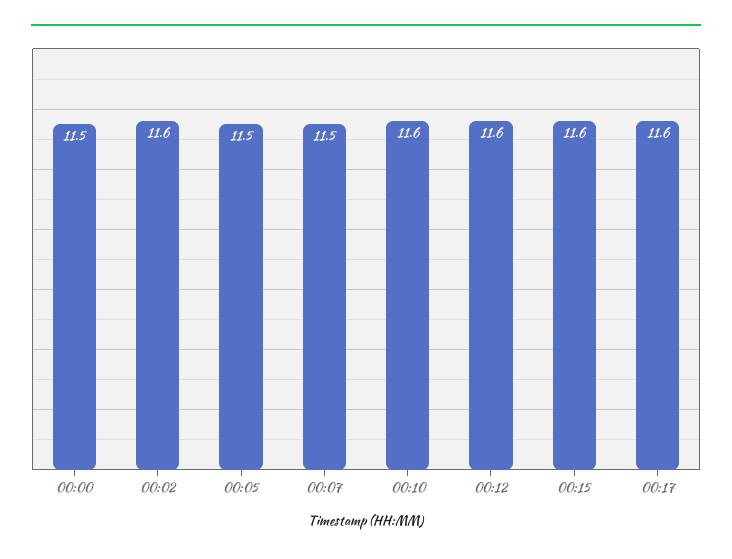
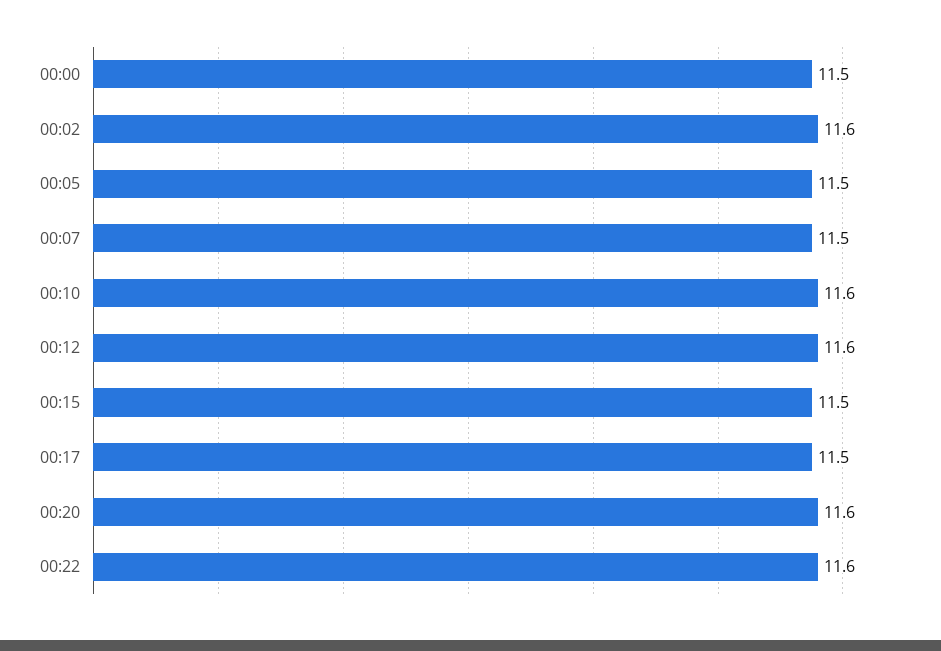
00:15: 11.6 -> 11.5
00:17: 11.6 -> 11.5
00:20: none -> 11.6
00:22: none -> 11.6

